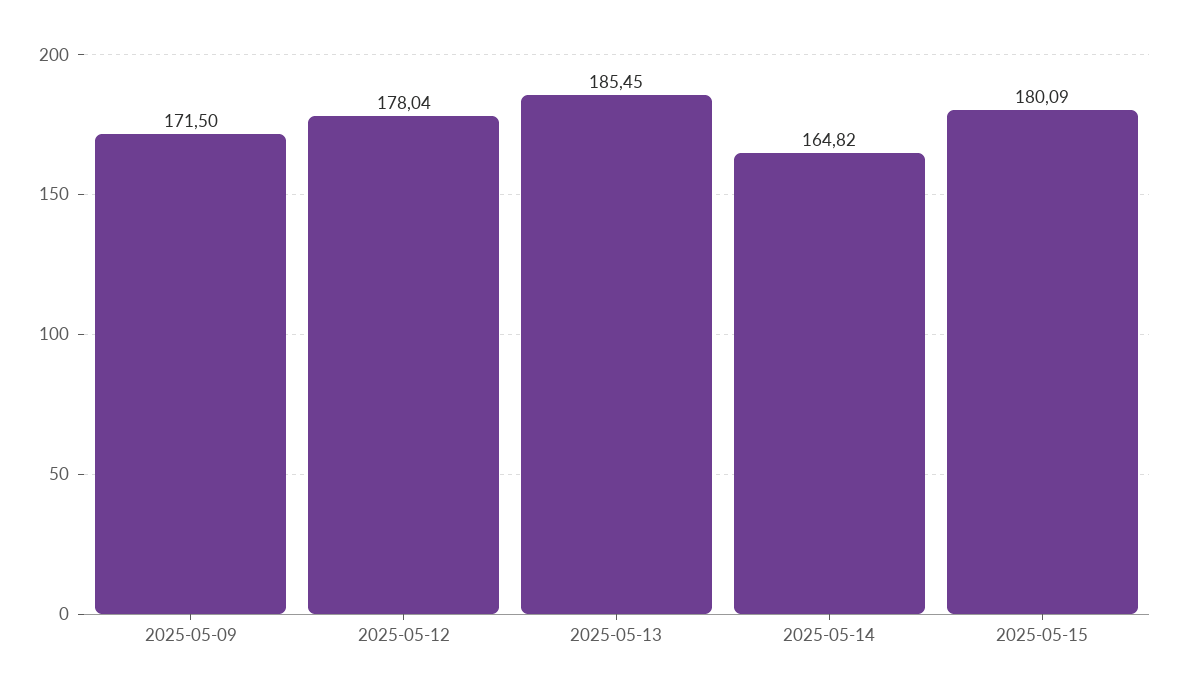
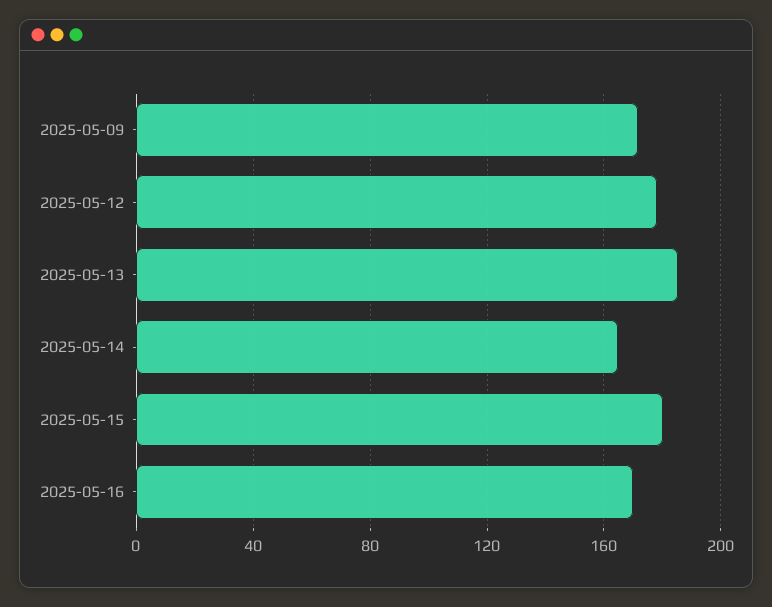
2025-05-16: none -> 170

